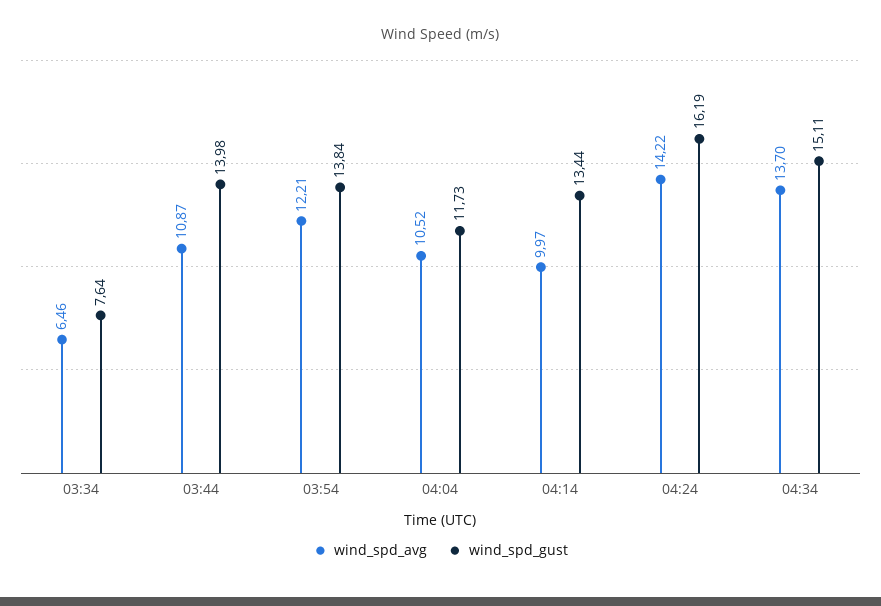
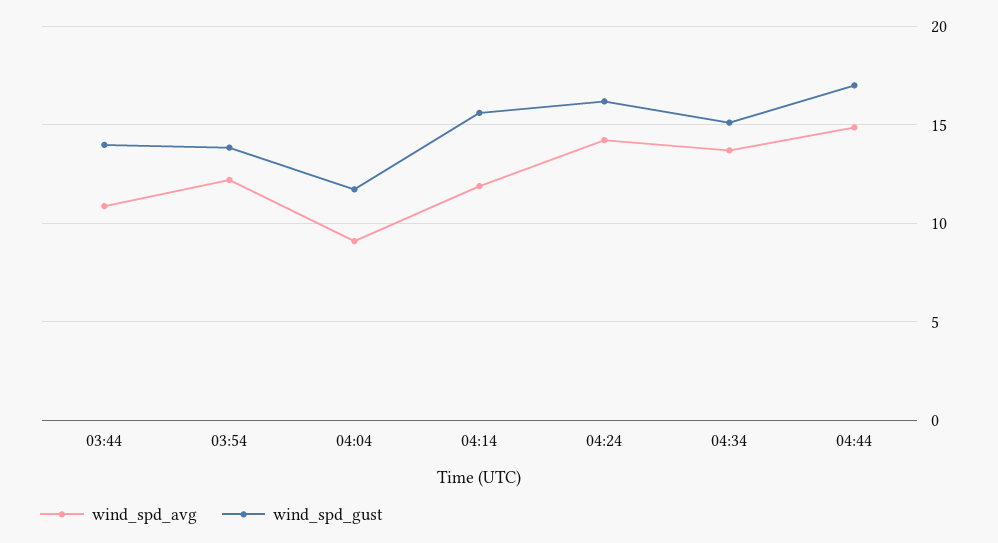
wind_spd_avg, 03:34: 6.46 -> none
wind_spd_gust, 03:34: 7.64 -> none
wind_spd_avg, 04:04: 10.52 -> 9
wind_spd_avg, 04:14: 9.97 -> 12
wind_spd_gust, 04:14: 13.44 -> 15.5
wind_spd_avg, 04:44: none -> 15
wind_spd_gust, 04:44: none -> 17

